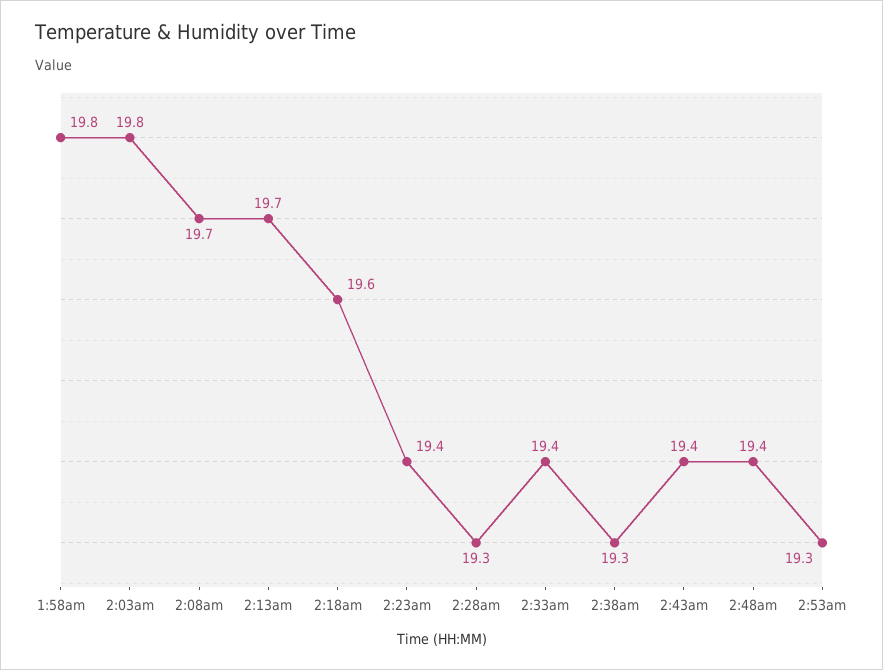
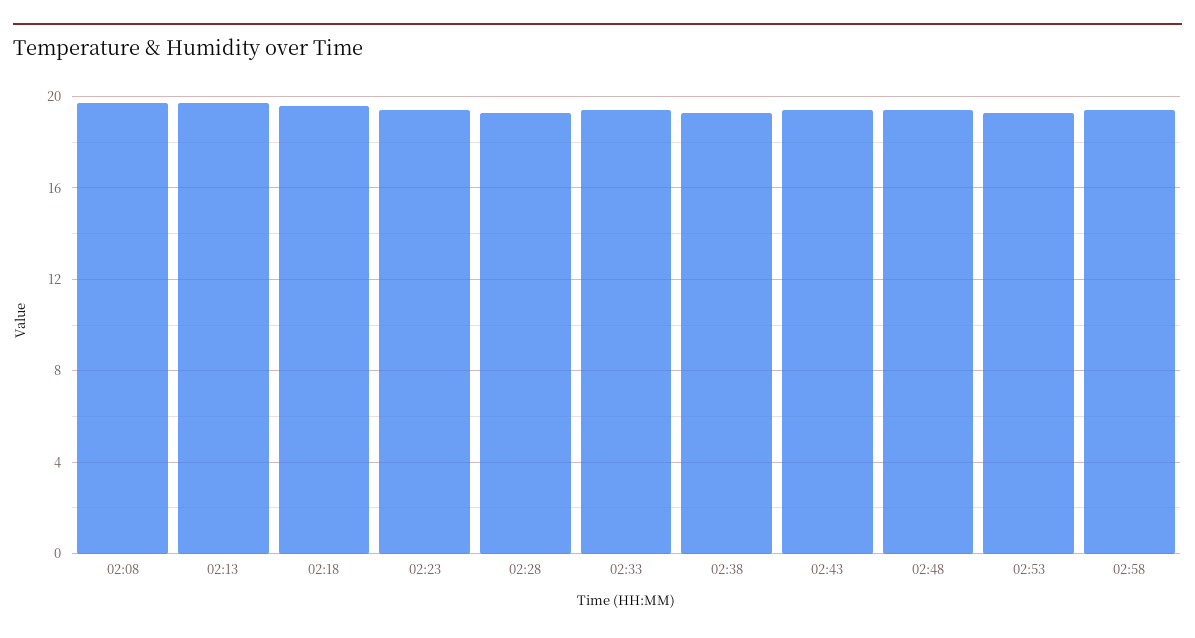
1:58am: 19.8 -> none
2:03am: 19.8 -> none
02:58: none -> 19.5

